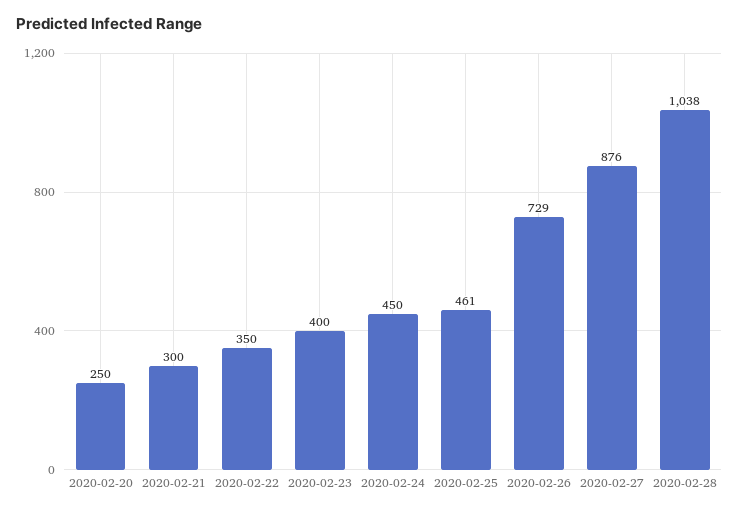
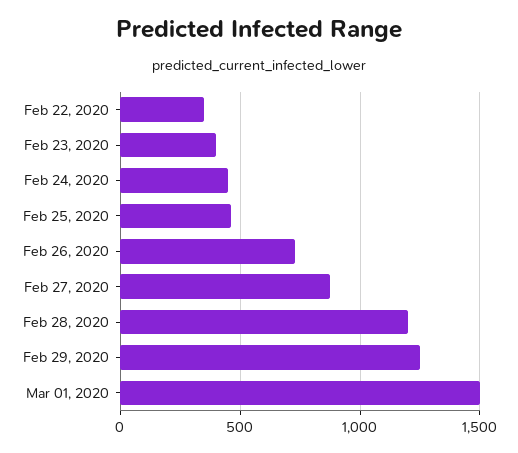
2020-02-20: 250 -> none
2020-02-21: 300 -> none
2020-02-28: 1038 -> 1200
Feb 29, 2020: none -> 1250
Mar 01, 2020: none -> 1500

